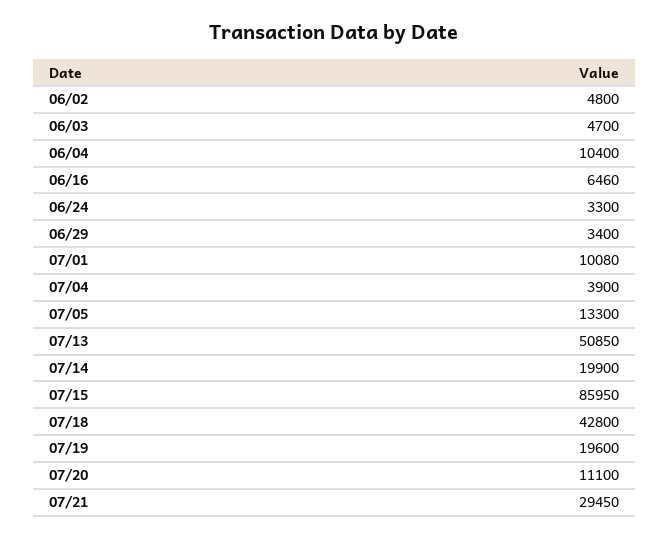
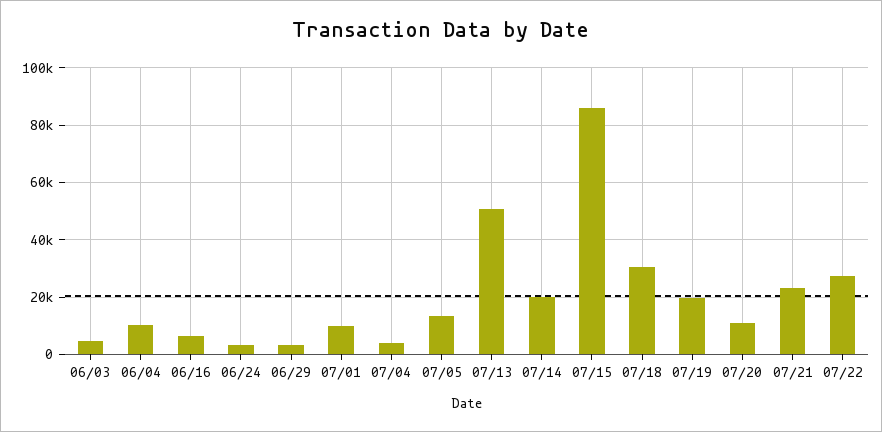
06/02: 4800 -> none
07/18: 42800 -> 30000
07/21: 29450 -> 22500
07/22: none -> 27500

